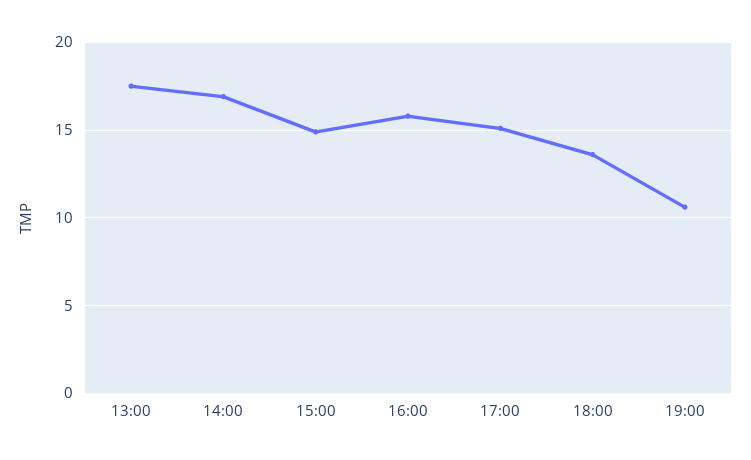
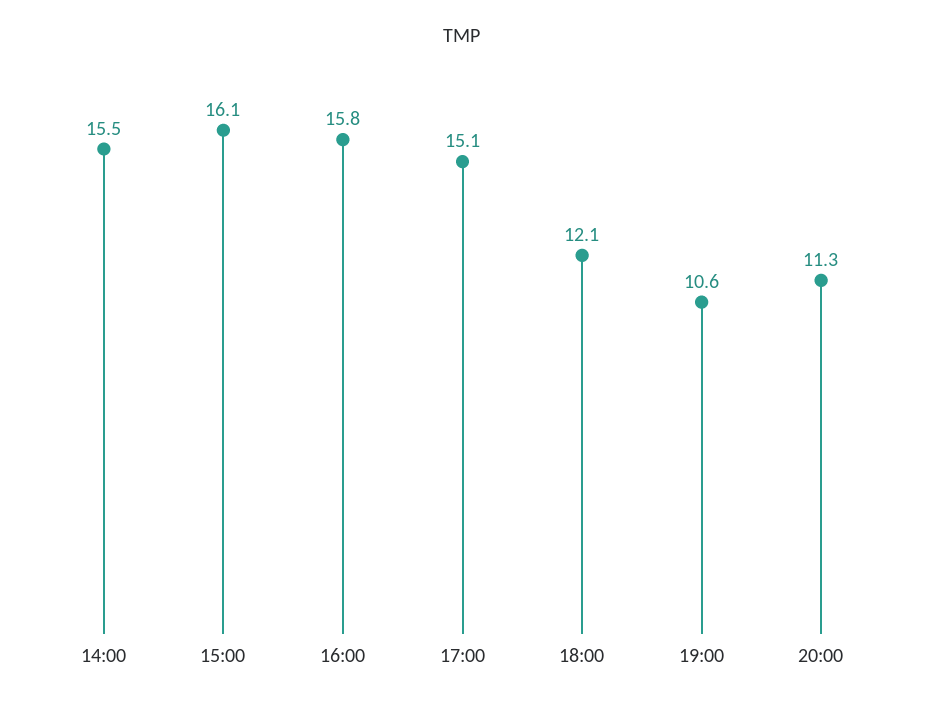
13:00: 17.5 -> none
14:00: 17 -> 15.5
15:00: 15 -> 16.1
18:00: 13.5 -> 12.1
20:00: none -> 11.3

